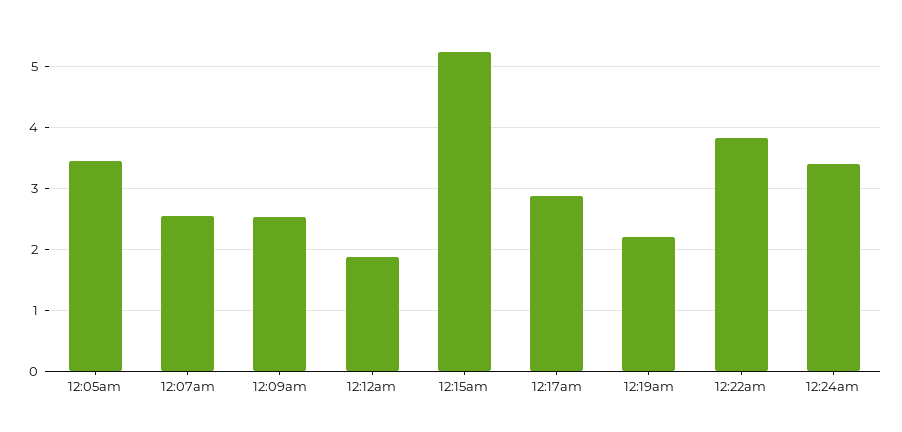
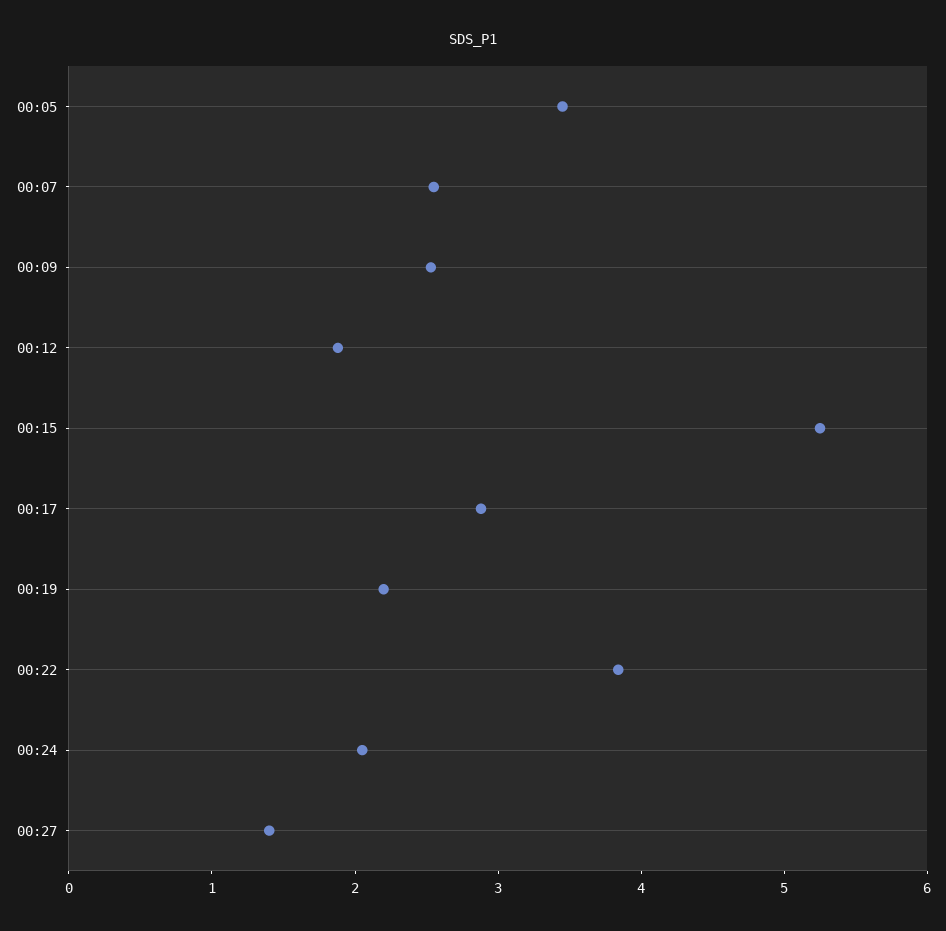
12:24am: 3.4 -> 2
00:27: none -> 1.4

